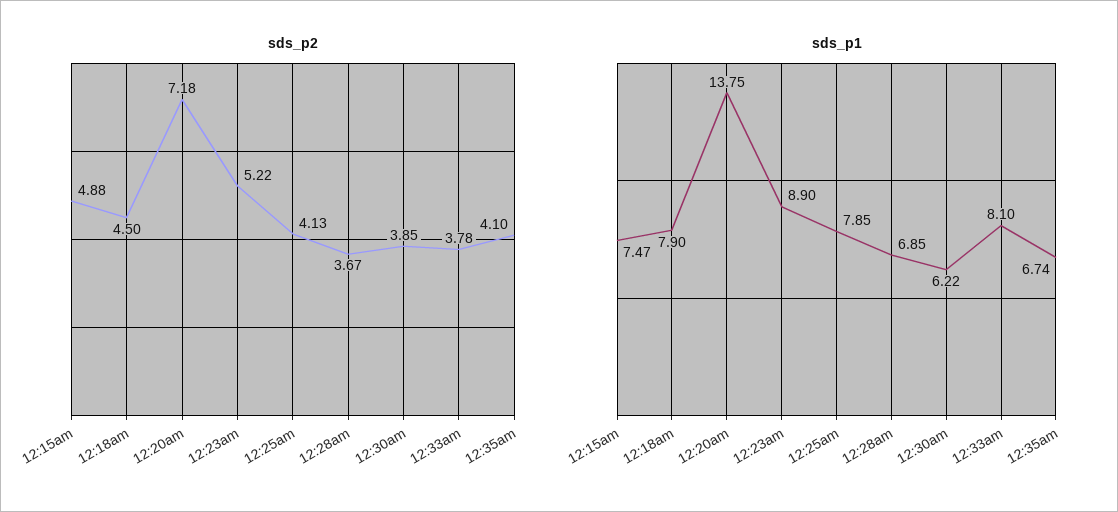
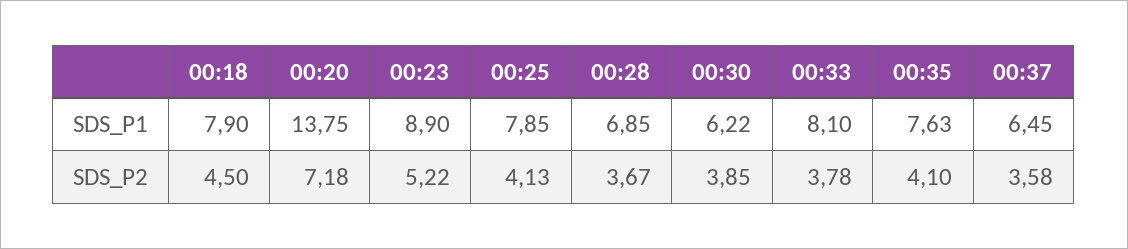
sds_p2, 12:15am: 4.88 -> none
sds_p1, 12:15am: 7.47 -> none
sds_p1, 12:35am: 6.74 -> 7.63
sds_p1, 00:37: none -> 6.45
sds_p2, 00:37: none -> 3.58

